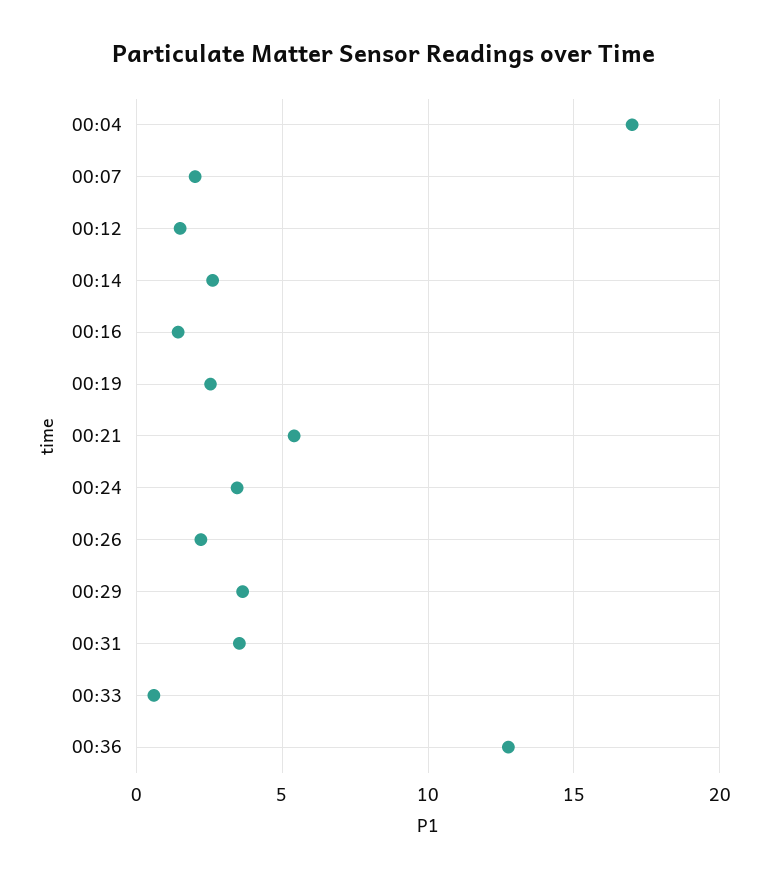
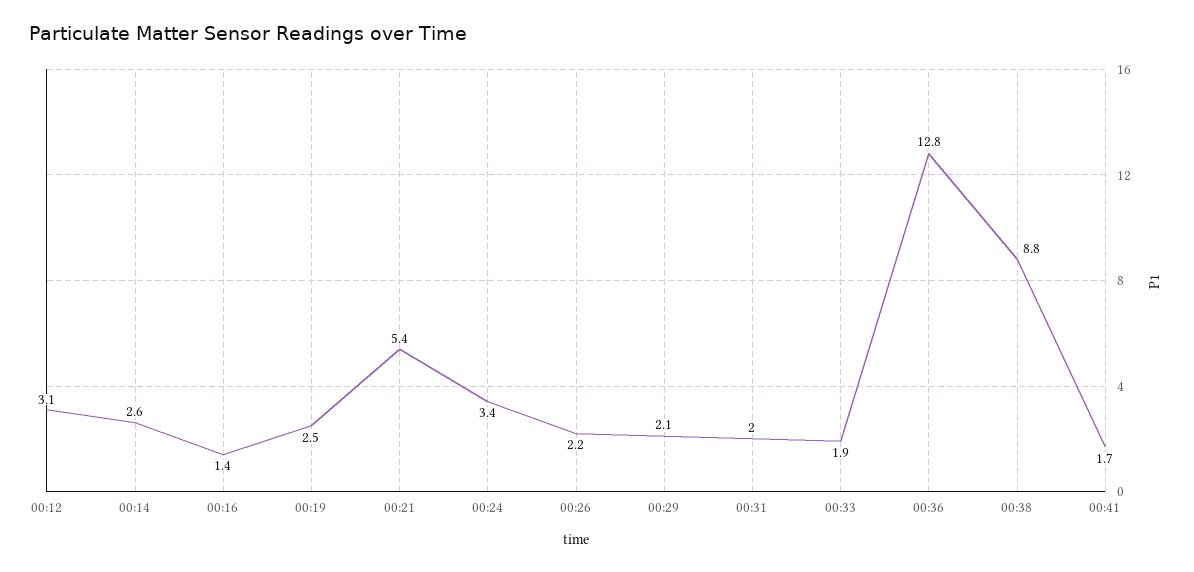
00:04: 17 -> none
00:07: 2 -> none
00:12: 1.5 -> 3.1
00:29: 3.5 -> 2.1
00:31: 3.5 -> 2
00:33: 0.5 -> 1.9
00:38: none -> 8.8
00:41: none -> 1.7

